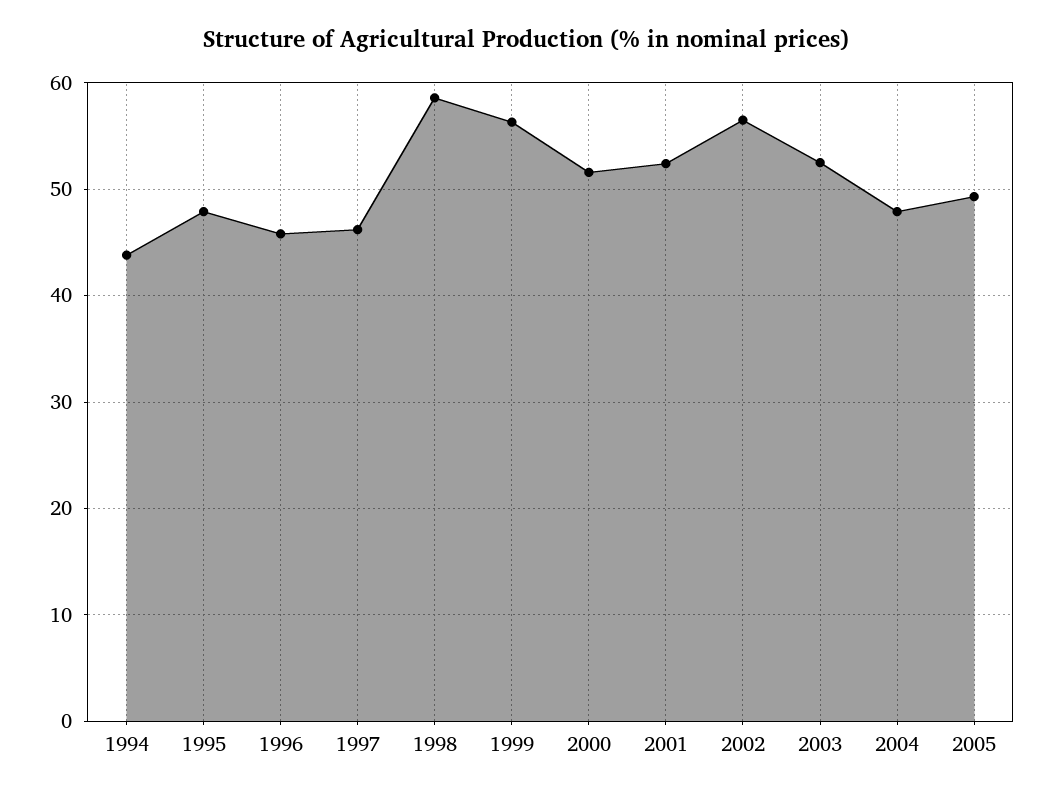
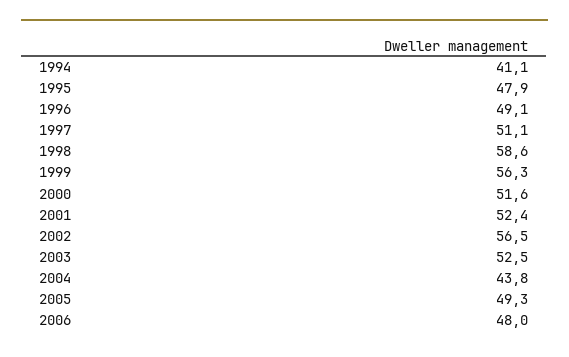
1994: 44 -> 41.1
1996: 46 -> 49.1
1997: 46 -> 51.1
2004: 48 -> 43.8
2006: none -> 48

